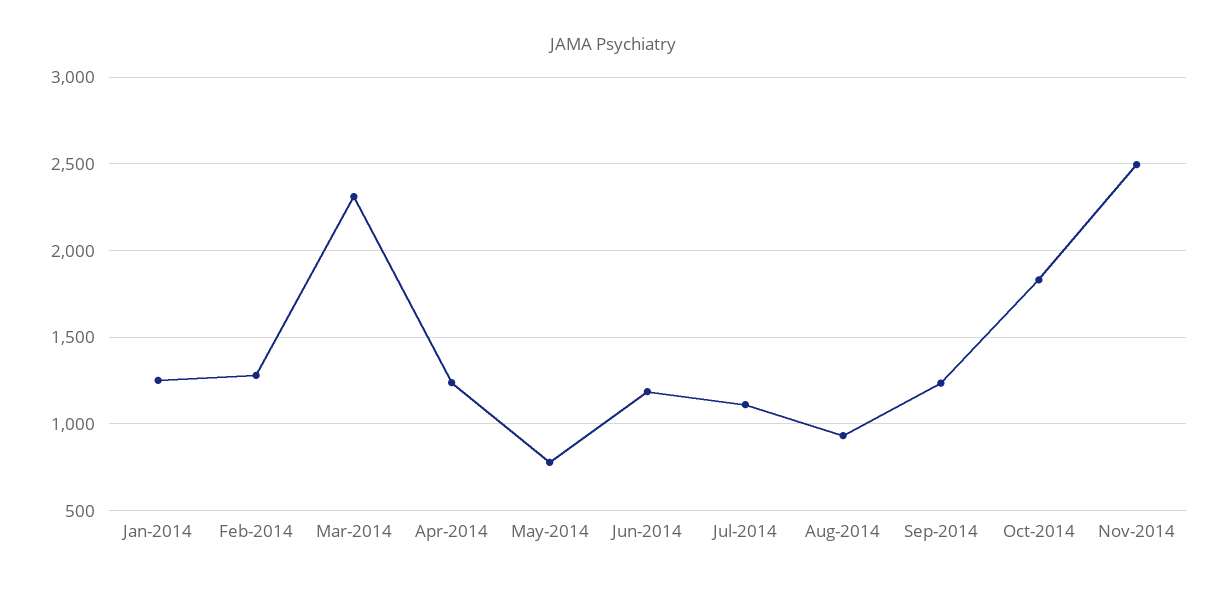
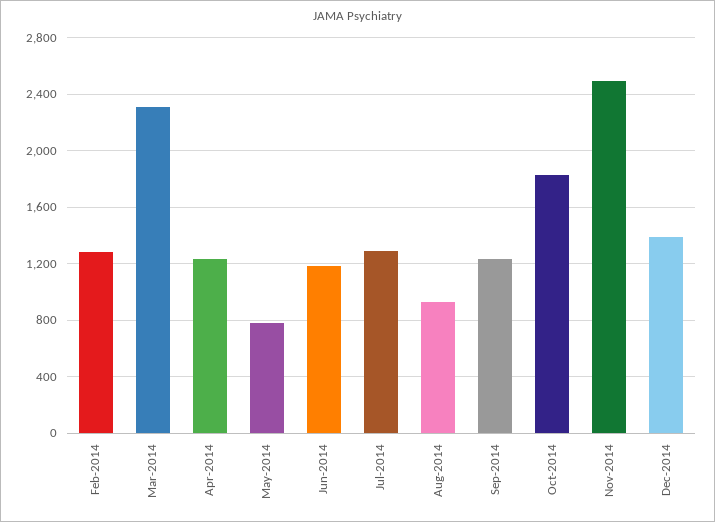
Jan-2014: 1250 -> none
Jul-2014: 1100 -> 1300
Dec-2014: none -> 1400

